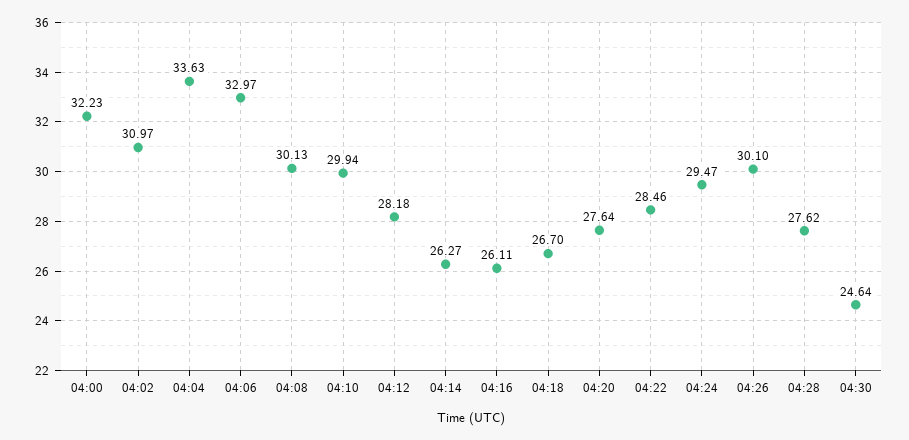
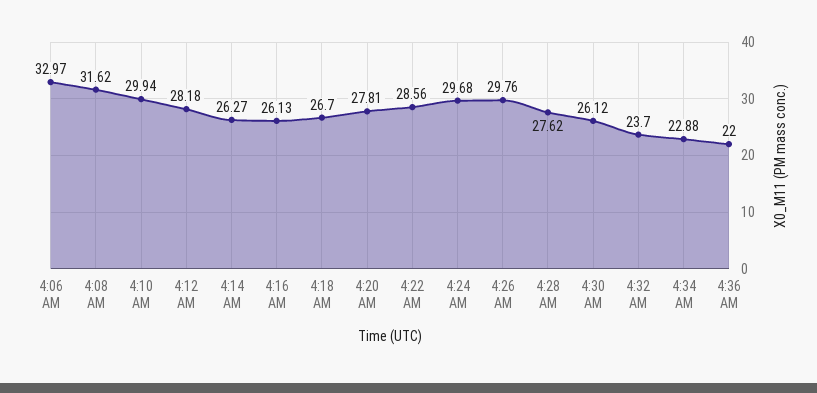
04:00: 32.23 -> none
04:02: 30.97 -> none
04:04: 33.63 -> none
04:08: 30.13 -> 31.62
04:16: 26.11 -> 26.13
04:20: 27.64 -> 27.81
04:22: 28.46 -> 28.56
04:24: 29.47 -> 29.68
04:26: 30.1 -> 29.76
04:30: 24.64 -> 26.12
4:32 AM: none -> 23.7
4:34 AM: none -> 22.88
4:36 AM: none -> 22

